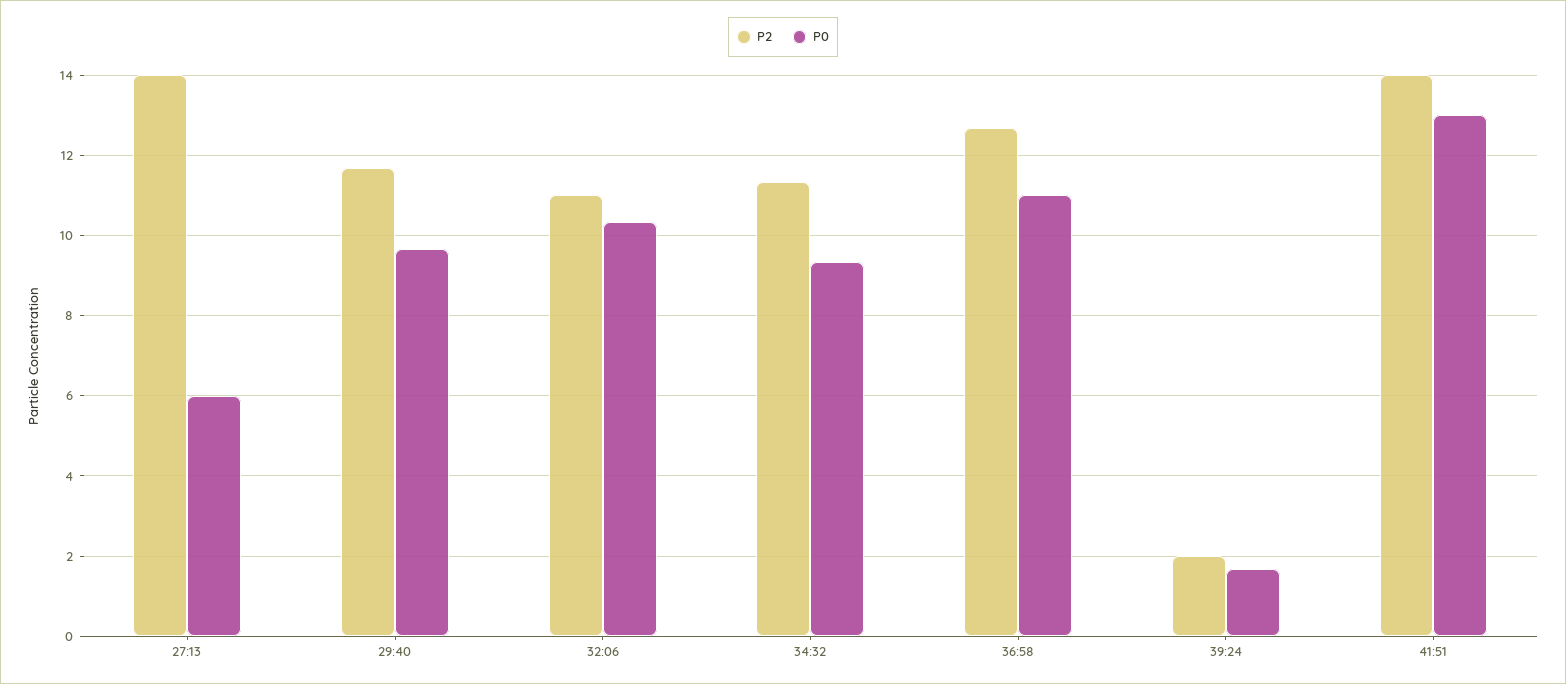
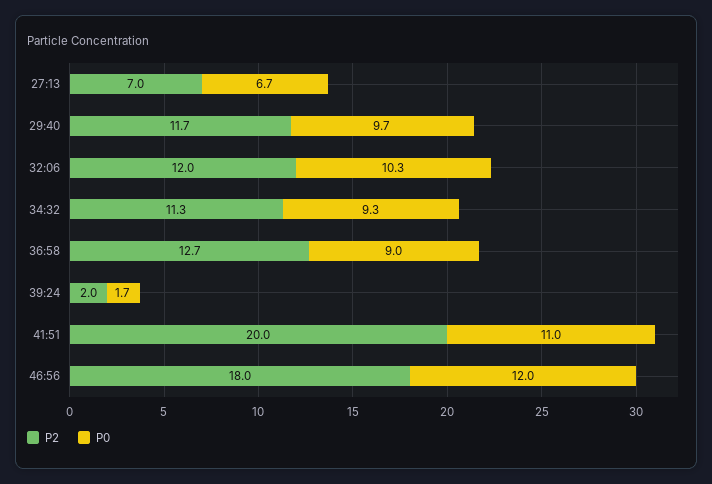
P2, 27:13: 14 -> 7
P0, 27:13: 6 -> 6.7
P2, 32:06: 11 -> 12
P0, 36:58: 11 -> 9
P2, 41:51: 14 -> 20
P0, 41:51: 13 -> 11
P2, 46:56: none -> 18
P0, 46:56: none -> 12

